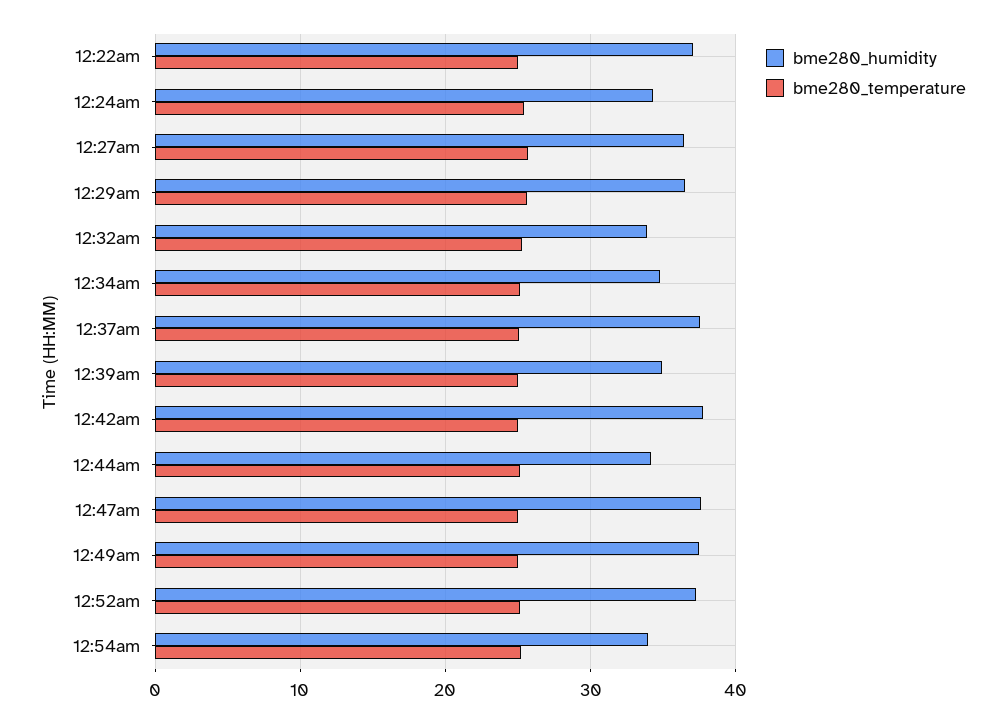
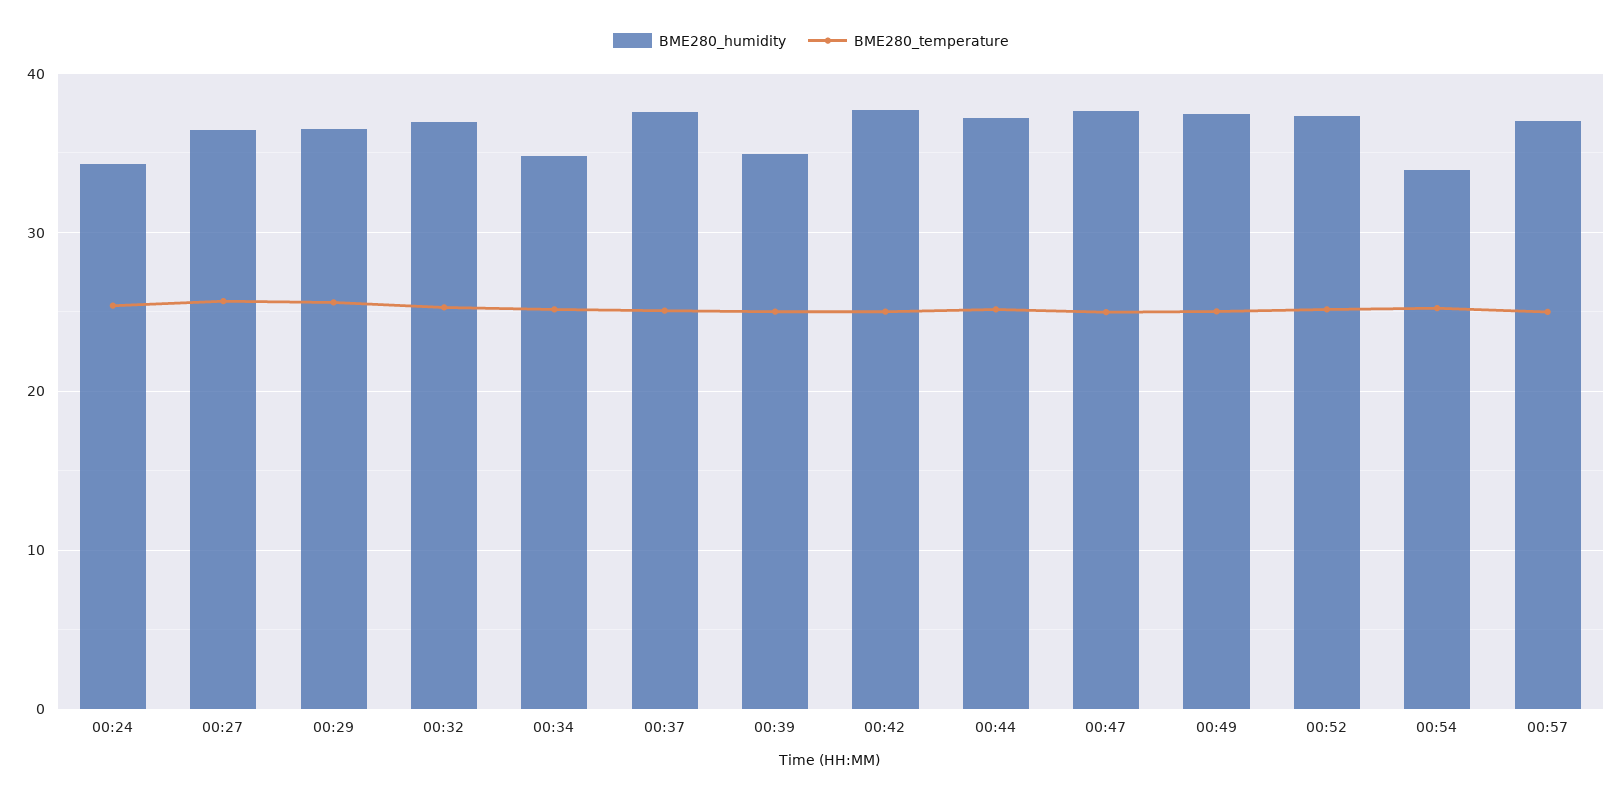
bme280_humidity, 12:22am: 37 -> none
bme280_temperature, 12:22am: 25 -> none
bme280_humidity, 12:32am: 34 -> 37
bme280_humidity, 12:44am: 34 -> 37
bme280_humidity, 00:57: none -> 37
bme280_temperature, 00:57: none -> 25

